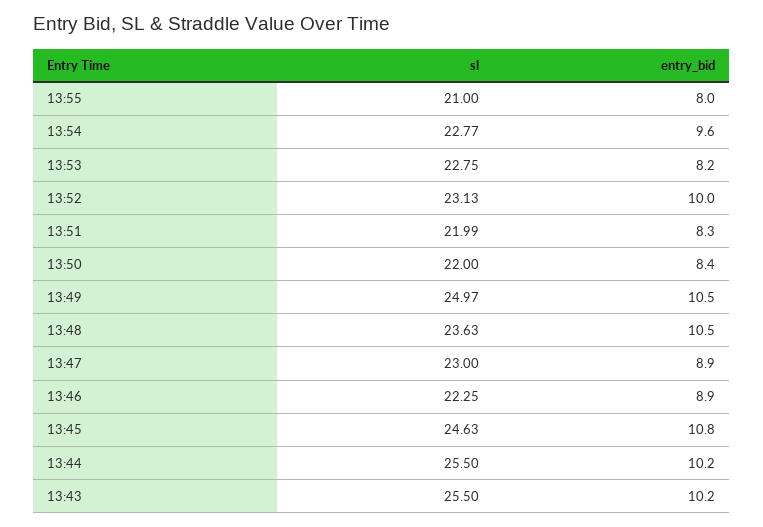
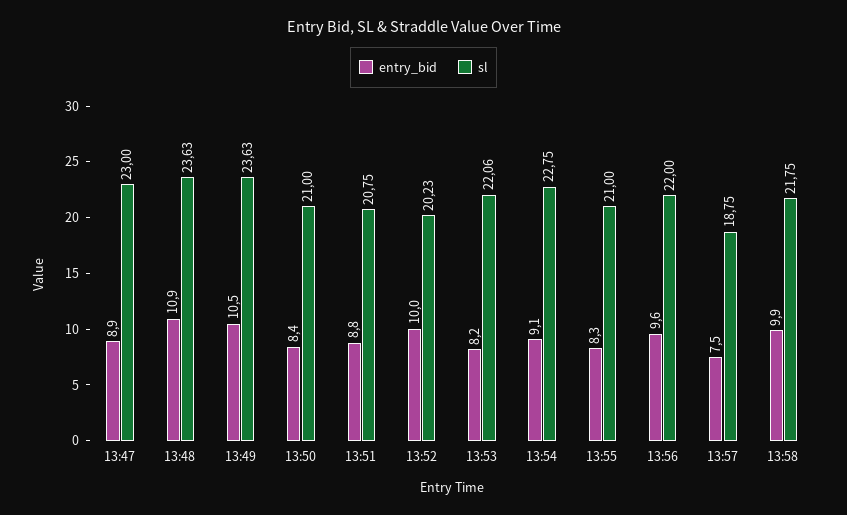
entry_bid, 13:55: 8 -> 8.3
sl, 13:54: 22.77 -> 22.75
entry_bid, 13:54: 9.6 -> 9.1
sl, 13:53: 22.75 -> 22.06
sl, 13:52: 23.13 -> 20.23
sl, 13:51: 21.99 -> 20.75
entry_bid, 13:51: 8.3 -> 8.8
sl, 13:50: 22 -> 21
sl, 13:49: 24.97 -> 23.63
entry_bid, 13:48: 10.5 -> 10.9
sl, 13:46: 22.25 -> none
entry_bid, 13:46: 8.9 -> none
sl, 13:45: 24.63 -> none
entry_bid, 13:45: 10.8 -> none
sl, 13:44: 25.5 -> none
entry_bid, 13:44: 10.2 -> none
sl, 13:43: 25.5 -> none
entry_bid, 13:43: 10.2 -> none
entry_bid, 13:56: none -> 9.6
sl, 13:56: none -> 22
entry_bid, 13:57: none -> 7.5
sl, 13:57: none -> 18.75
entry_bid, 13:58: none -> 9.9
sl, 13:58: none -> 21.75

